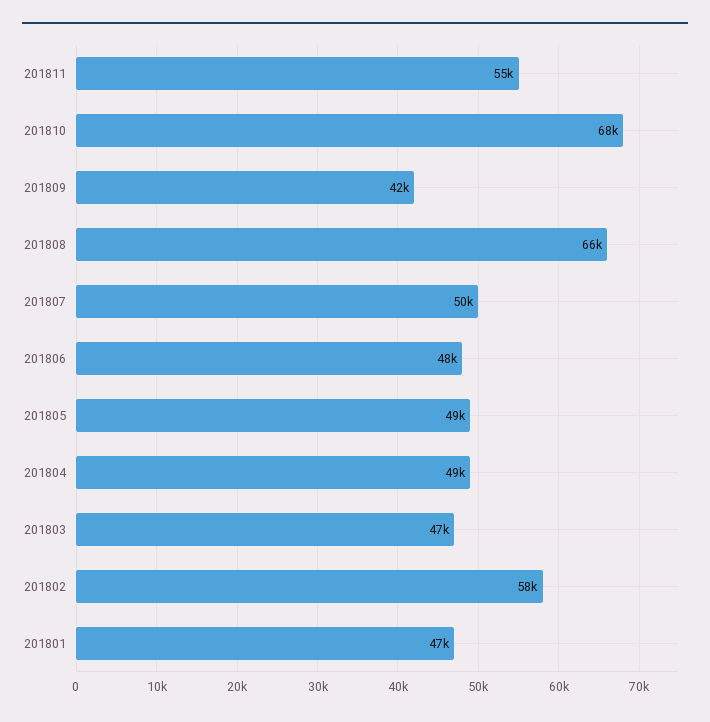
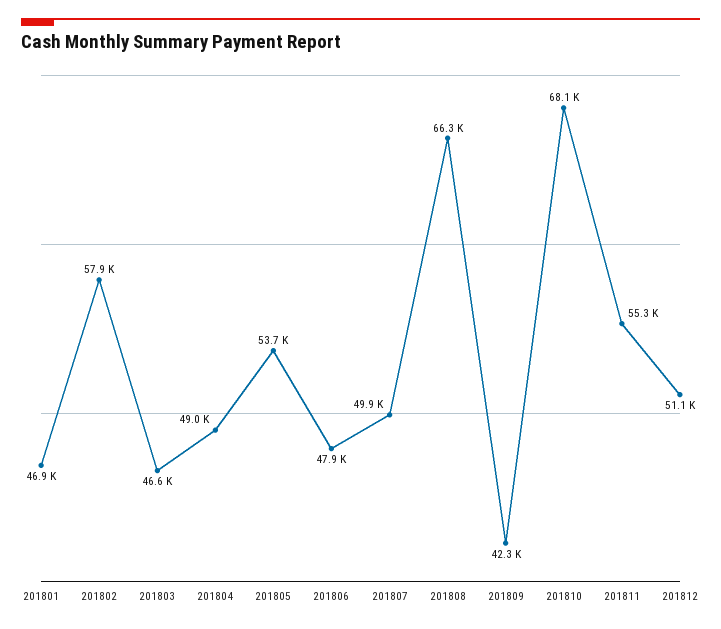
201805: 49000 -> 53700
201812: none -> 51100

